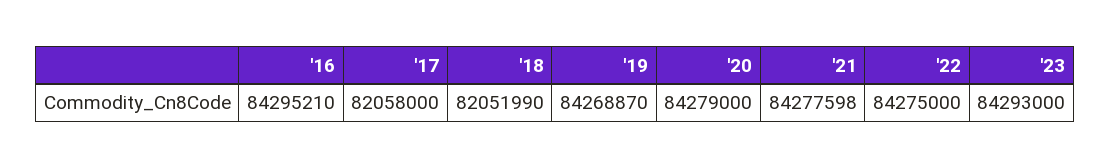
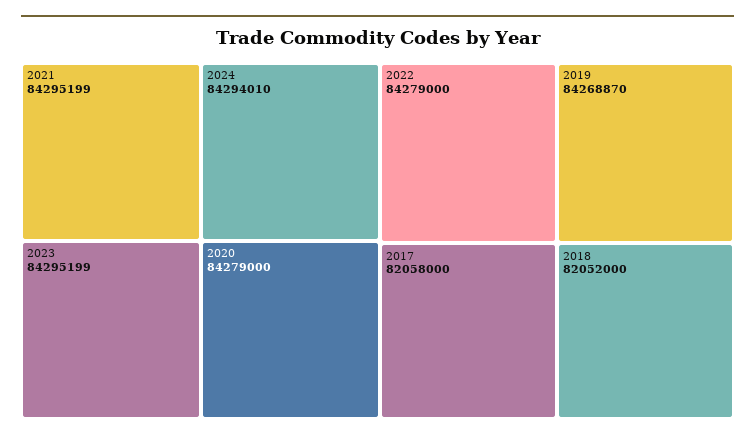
'16: 84295210 -> none
'18: 82051990 -> 82052000
'21: 84277598 -> 84295199
'22: 84275000 -> 84279000
'23: 84293000 -> 84295199
2024: none -> 84294010

